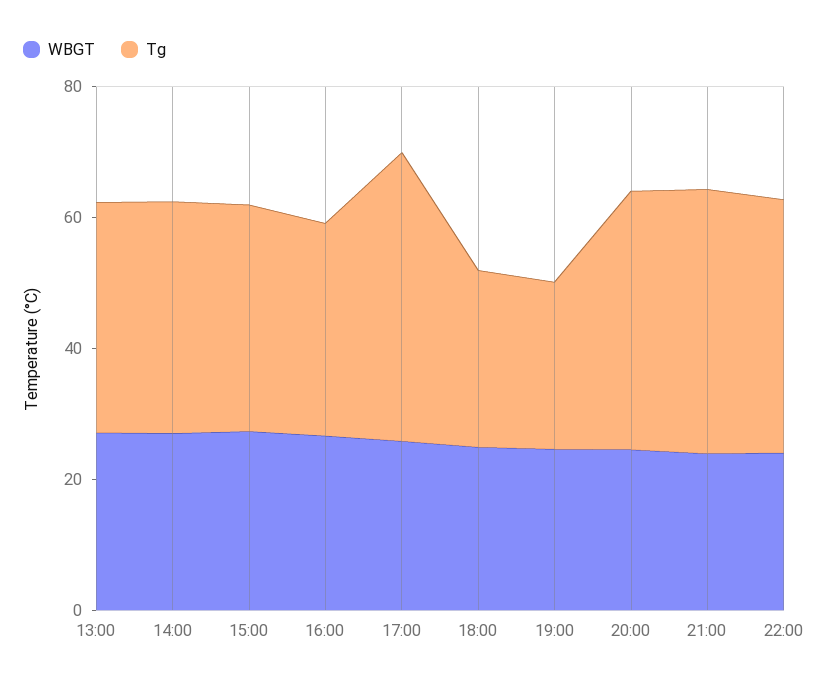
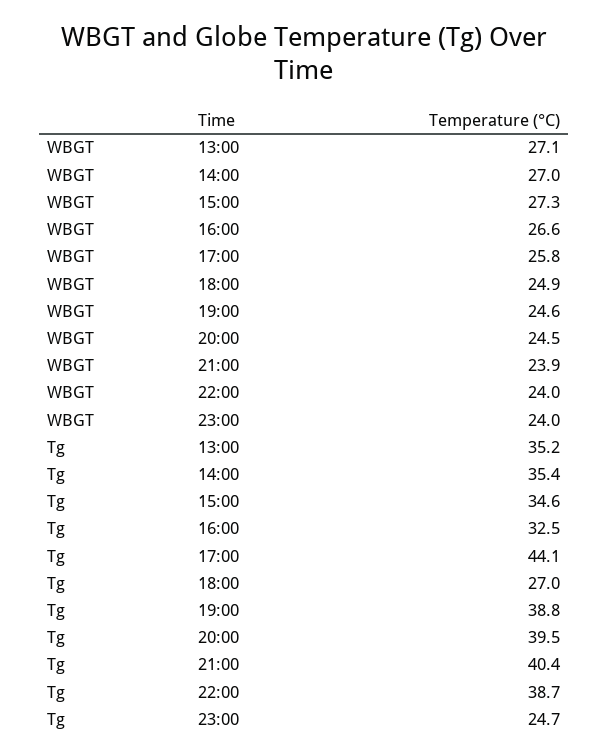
Tg, 19:00: 25 -> 38.8
WBGT, 23:00: none -> 24
Tg, 23:00: none -> 24.7

